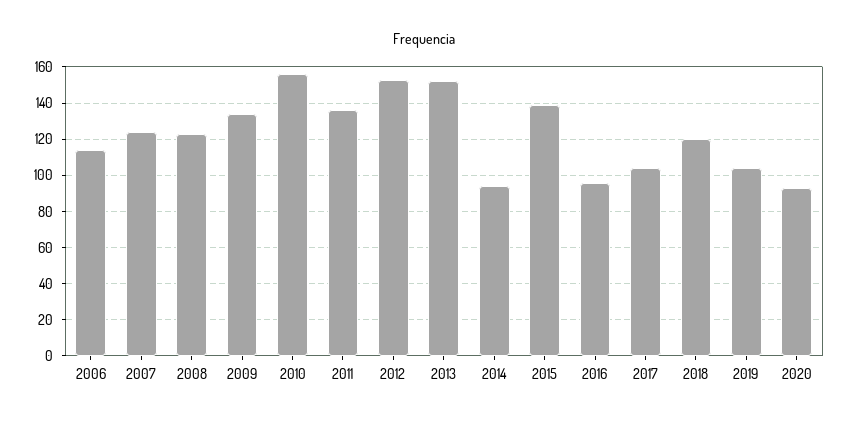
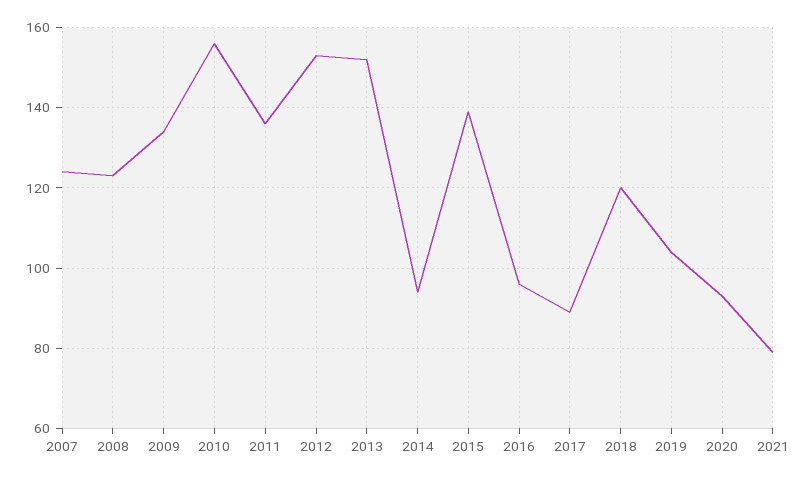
2006: 115 -> none
2017: 105 -> 90
2021: none -> 80

